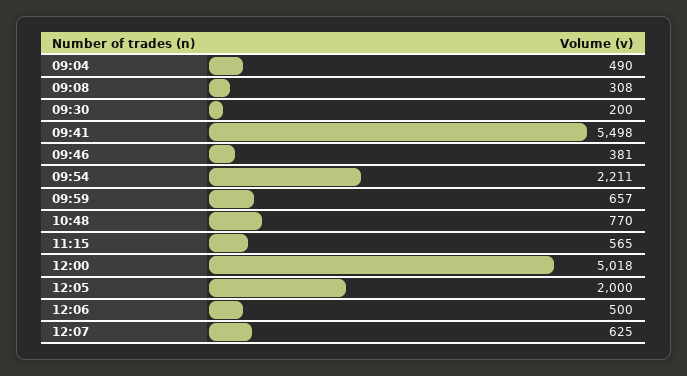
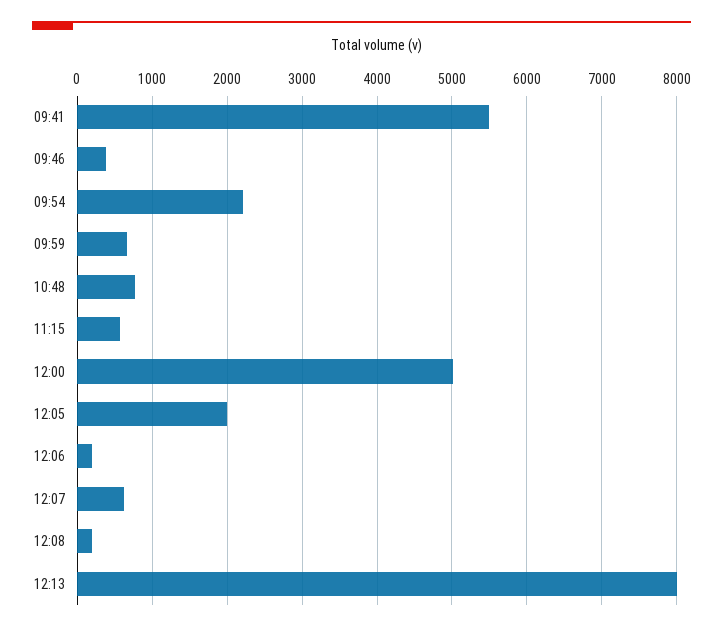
09:04: 490 -> none
09:08: 308 -> none
09:30: 200 -> none
12:06: 500 -> 200
12:08: none -> 200
12:13: none -> 8000

